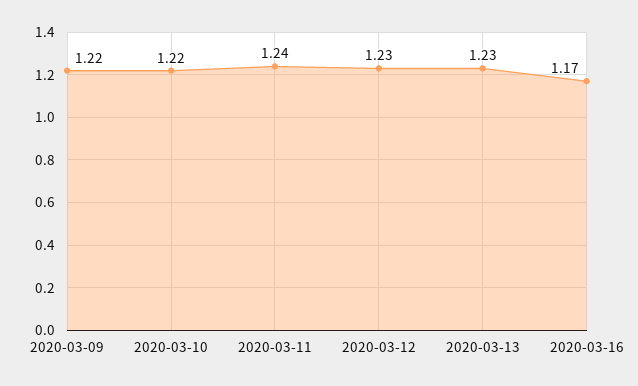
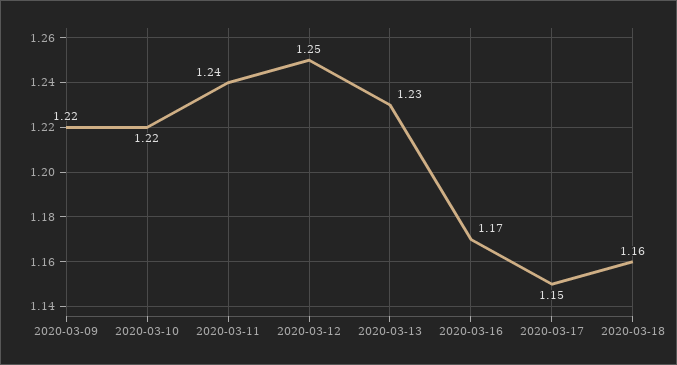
2020-03-12: 1.23 -> 1.25
2020-03-17: none -> 1.15
2020-03-18: none -> 1.16

